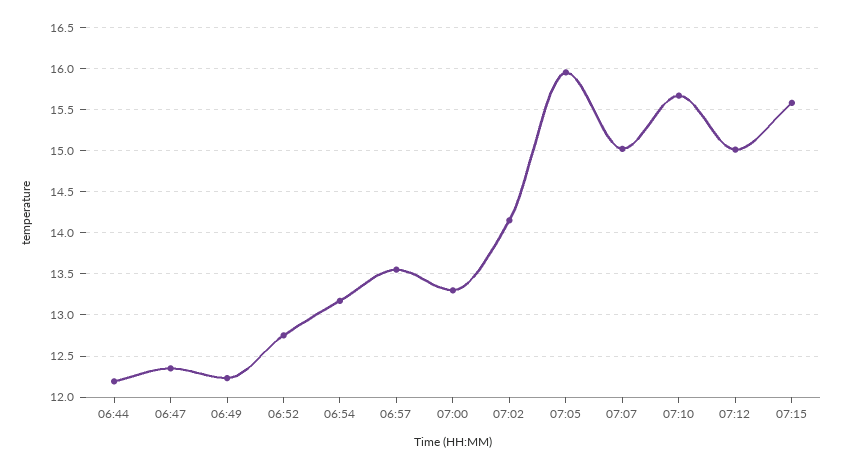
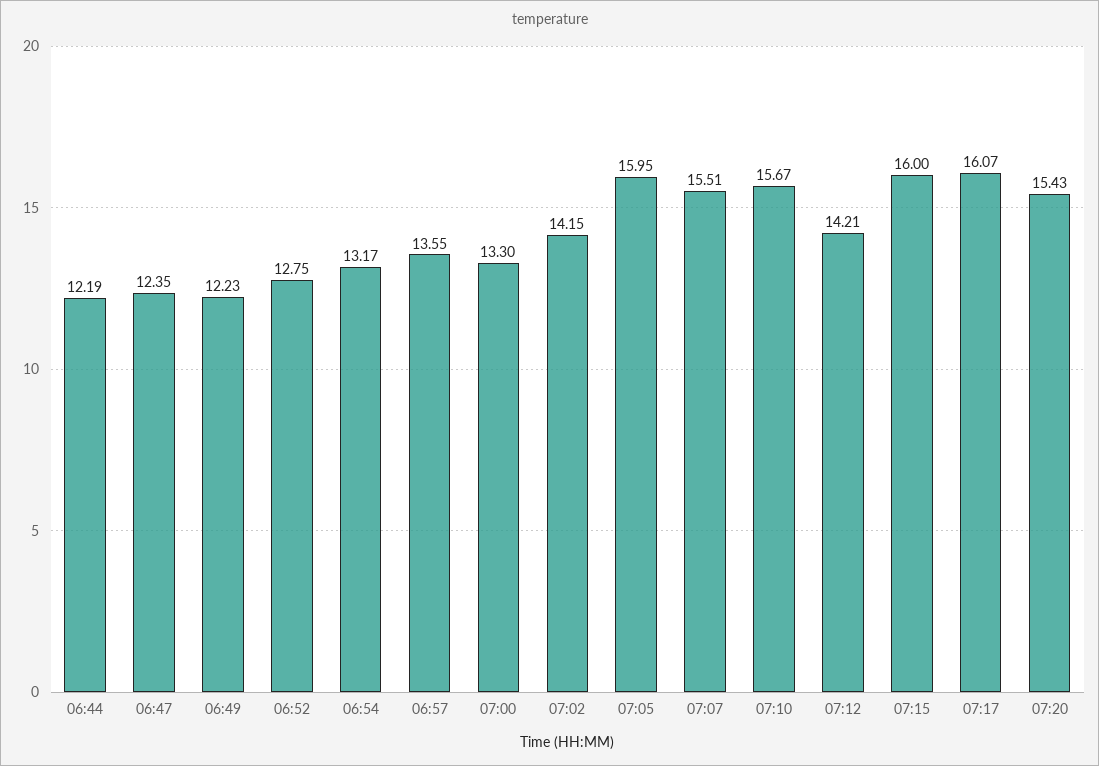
07:07: 15 -> 15.51
07:12: 15 -> 14.21
07:15: 15.6 -> 16
07:17: none -> 16.07
07:20: none -> 15.43

